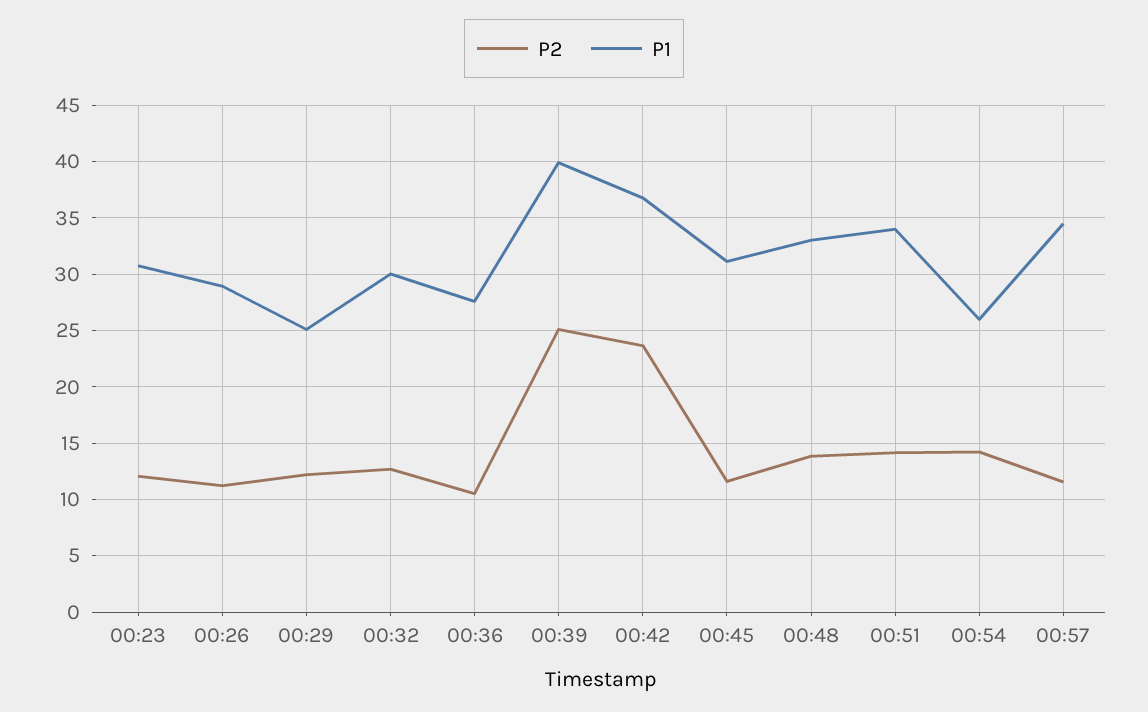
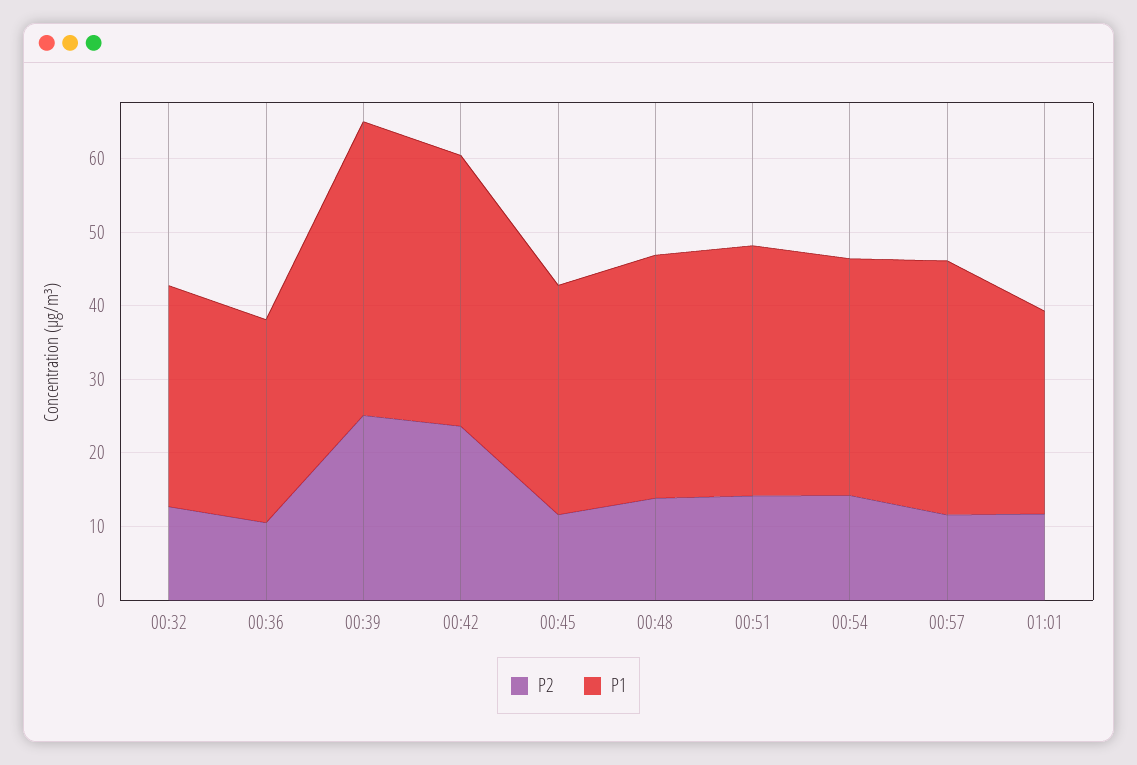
P2, 00:23: 12 -> none
P1, 00:23: 31 -> none
P2, 00:26: 11 -> none
P1, 00:26: 29 -> none
P2, 00:29: 12 -> none
P1, 00:29: 25 -> none
P1, 00:54: 26 -> 32
P2, 01:01: none -> 12
P1, 01:01: none -> 28

